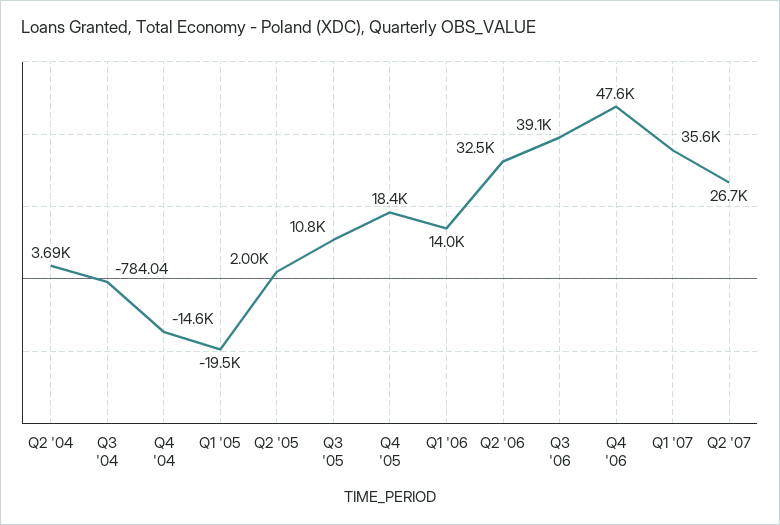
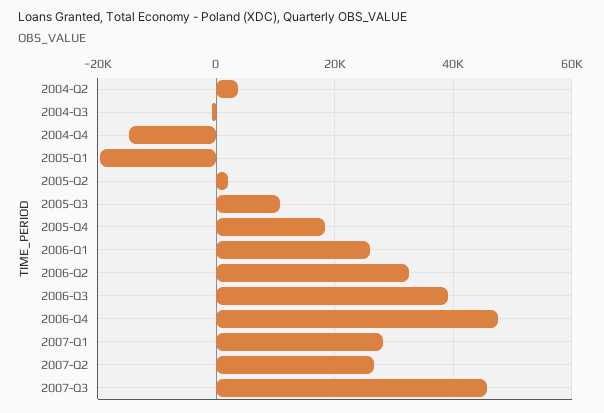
Q1 '06: 14000 -> 26000
Q1 '07: 35600 -> 28000
2007-Q3: none -> 46000

